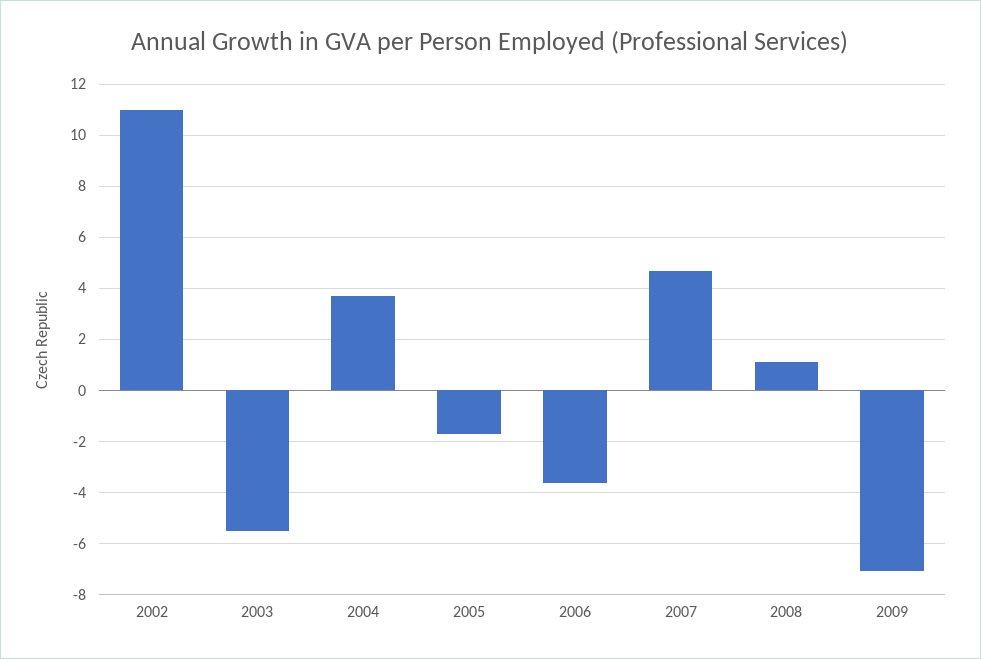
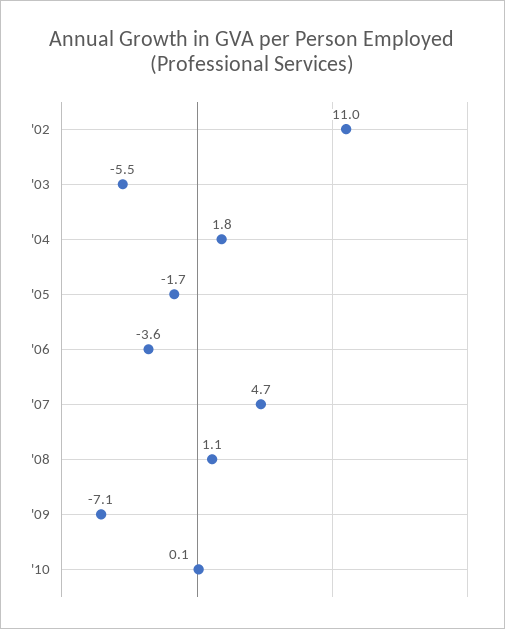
2004: 3.75 -> 1.8
'10: none -> 0.1

